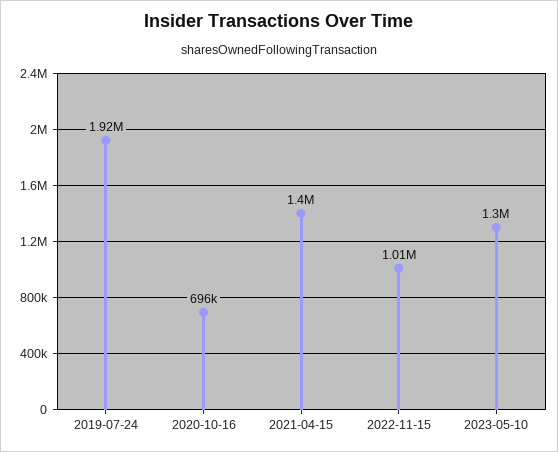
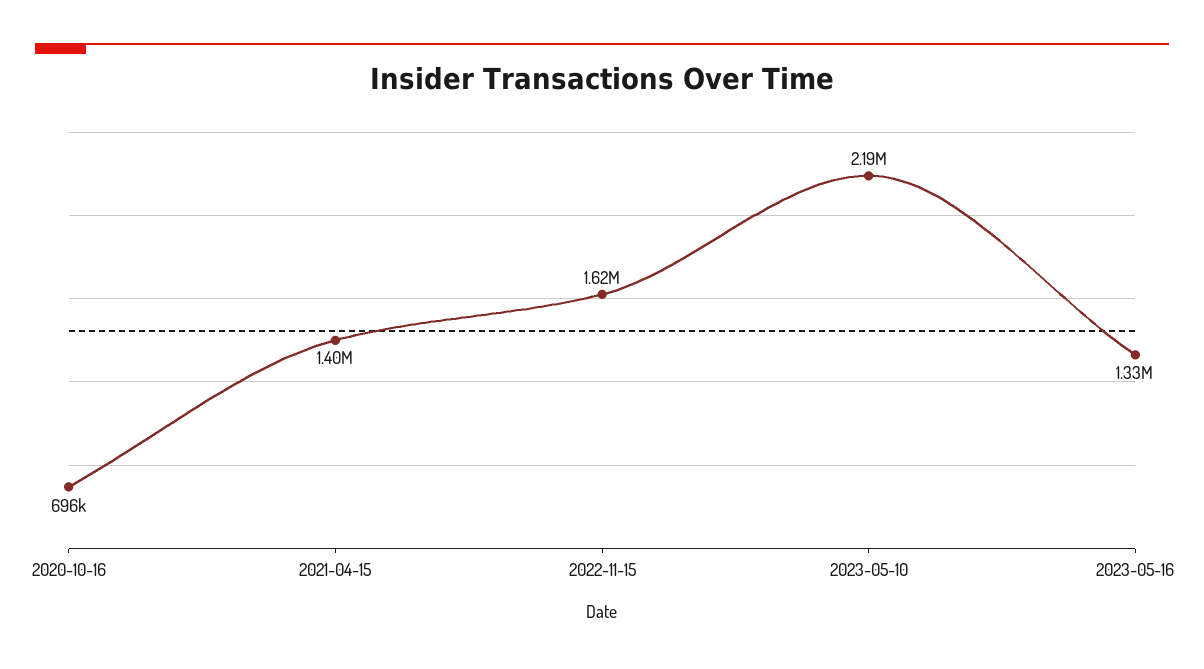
2019-07-24: 1920000 -> none
2022-11-15: 1010000 -> 1620000
2023-05-10: 1300000 -> 2190000
2023-05-16: none -> 1330000

